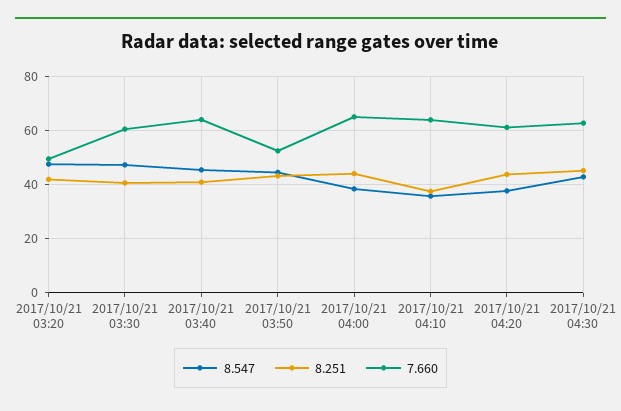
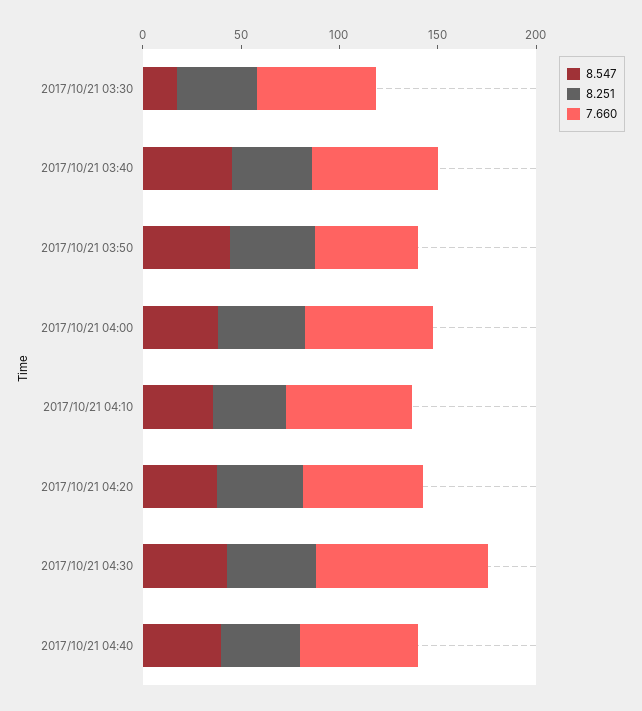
8.547, 2017/10/21 03:20: 47.5 -> none
8.251, 2017/10/21 03:20: 42.5 -> none
7.660, 2017/10/21 03:20: 50 -> none
8.547, 2017/10/21 03:30: 47.5 -> 20
7.660, 2017/10/21 04:30: 62.5 -> 90
8.547, 2017/10/21 04:40: none -> 40
8.251, 2017/10/21 04:40: none -> 40
7.660, 2017/10/21 04:40: none -> 60

